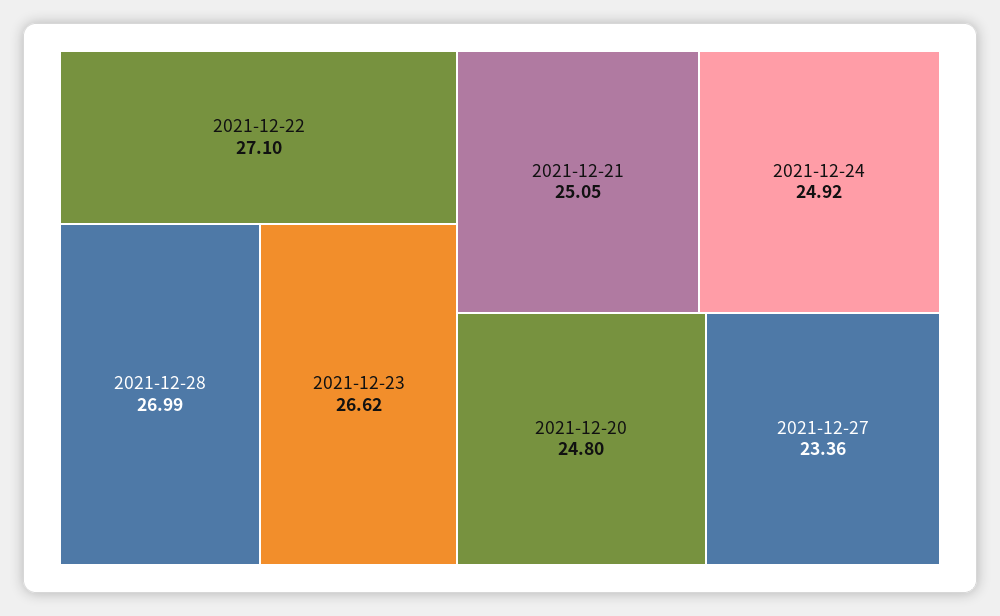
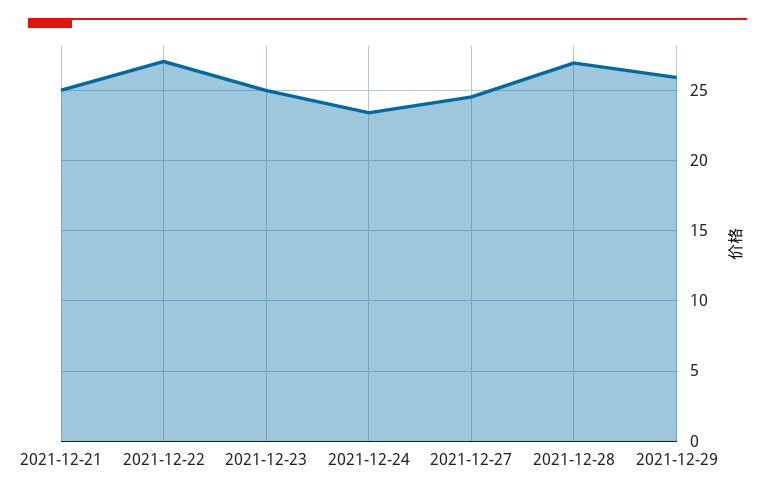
2021-12-23: 26.62 -> 25
2021-12-24: 24.92 -> 23.5
2021-12-20: 24.8 -> none
2021-12-27: 23.36 -> 24.5
2021-12-29: none -> 26

